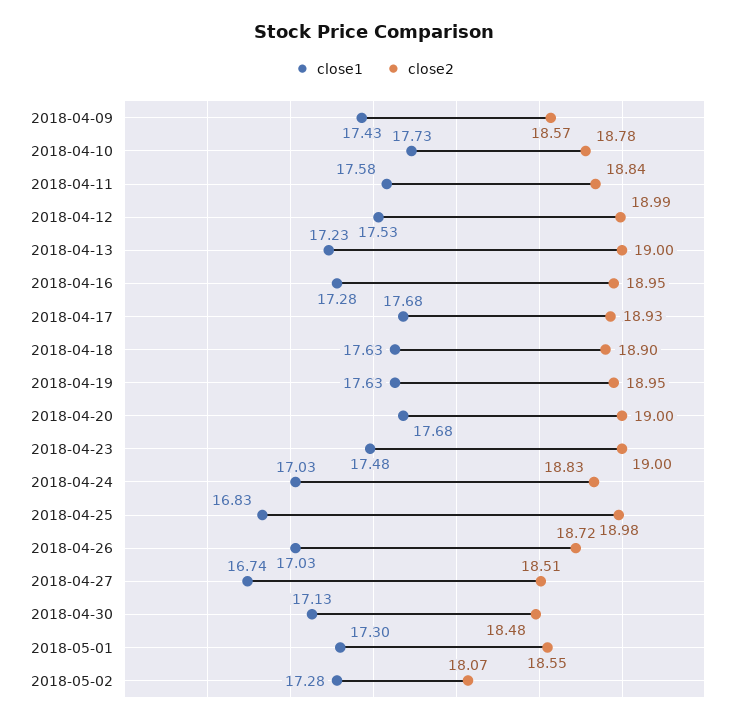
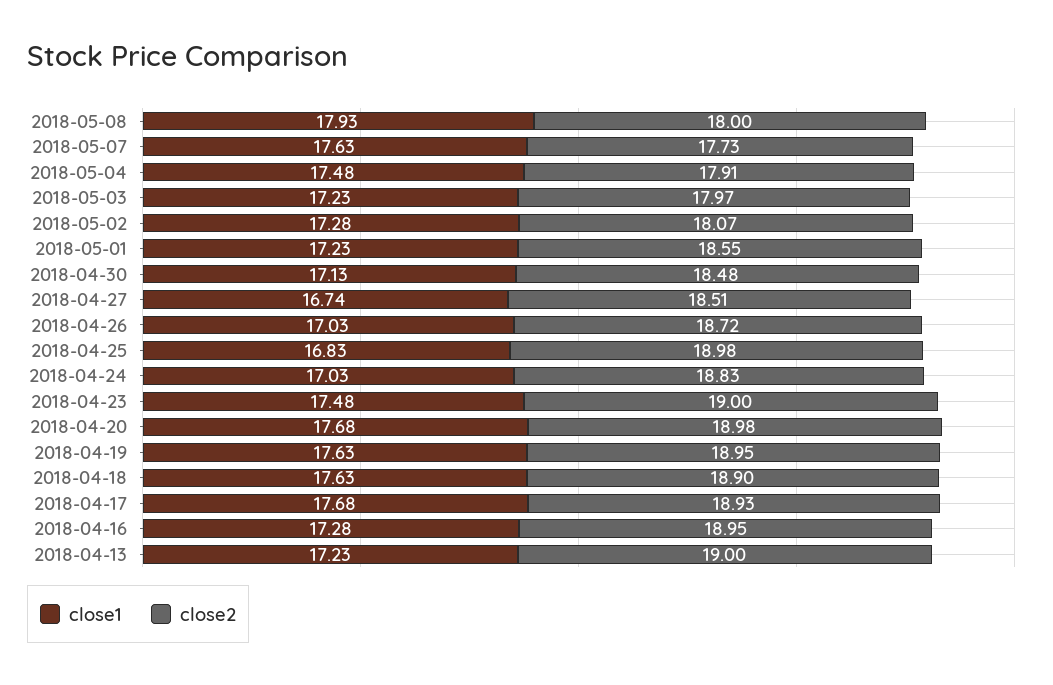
close1, 2018-04-09: 17.43 -> none
close2, 2018-04-09: 18.57 -> none
close1, 2018-04-10: 17.73 -> none
close2, 2018-04-10: 18.78 -> none
close1, 2018-04-11: 17.58 -> none
close2, 2018-04-11: 18.84 -> none
close1, 2018-04-12: 17.53 -> none
close2, 2018-04-12: 18.99 -> none
close2, 2018-04-20: 19 -> 18.98
close1, 2018-05-01: 17.3 -> 17.23
close1, 2018-05-08: none -> 17.93
close2, 2018-05-08: none -> 18
close1, 2018-05-07: none -> 17.63
close2, 2018-05-07: none -> 17.73
close1, 2018-05-04: none -> 17.48
close2, 2018-05-04: none -> 17.91
close1, 2018-05-03: none -> 17.23
close2, 2018-05-03: none -> 17.97

